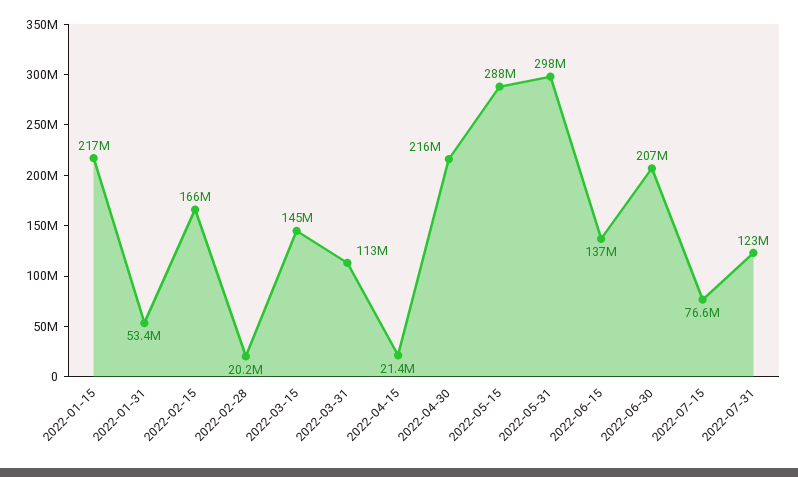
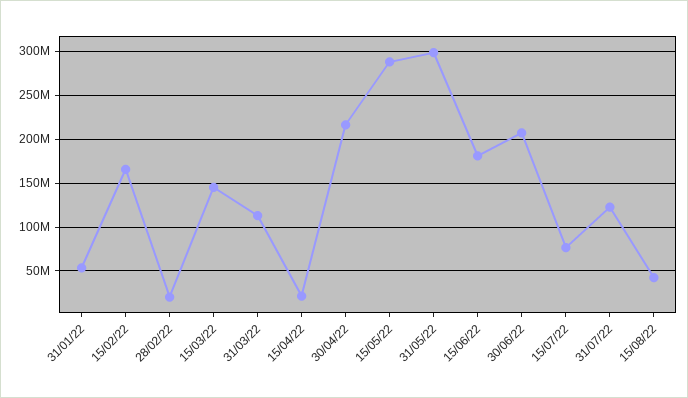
2022-01-15: 217000000 -> none
2022-06-15: 137000000 -> 180000000
15/08/22: none -> 40000000

